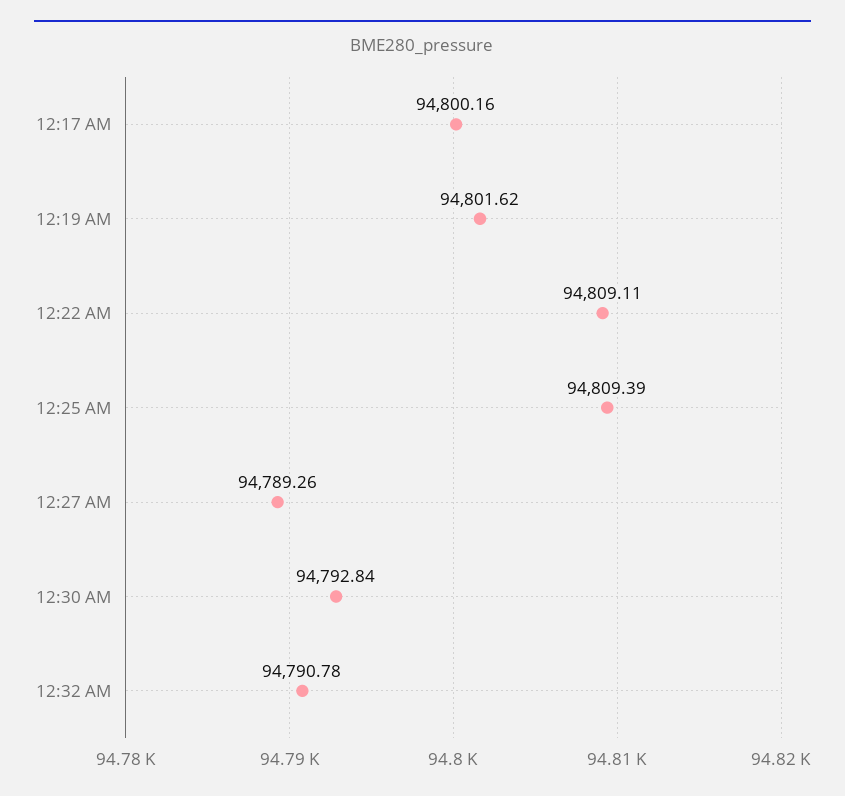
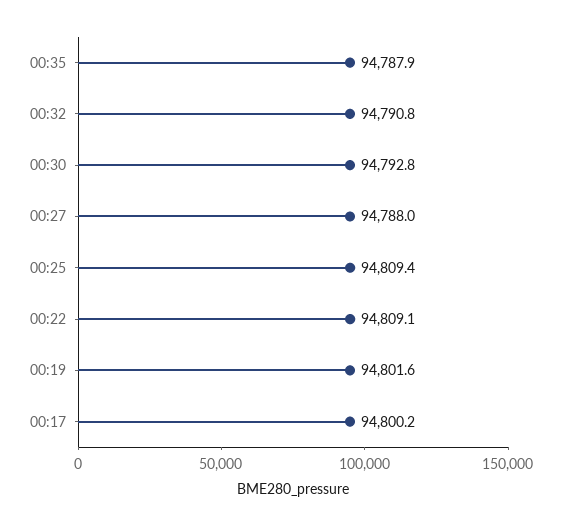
12:27 AM: 94789.26 -> 94788
00:35: none -> 94787.9

